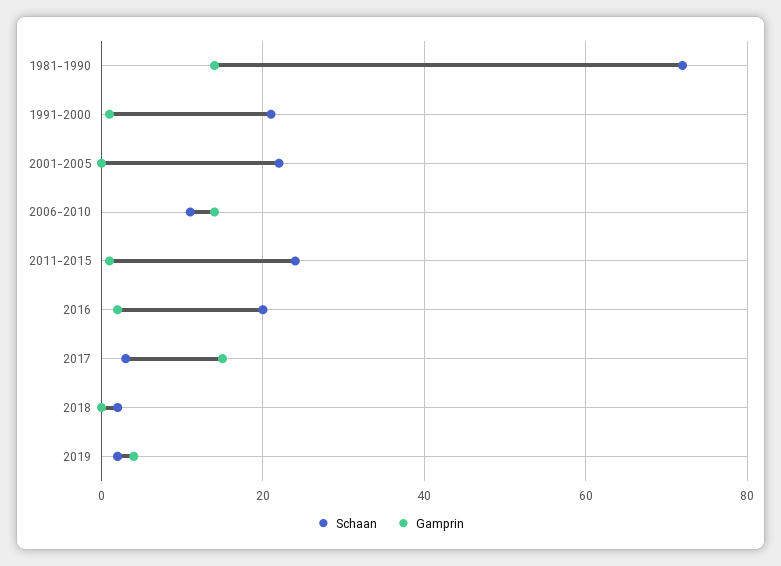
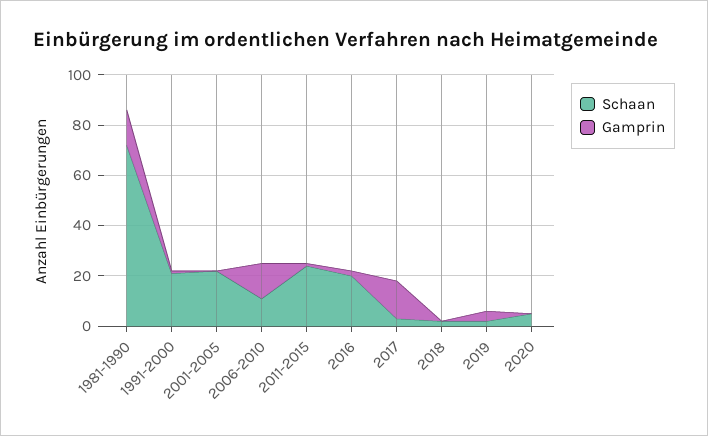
Schaan, 2020: none -> 5
Gamprin, 2020: none -> 0

